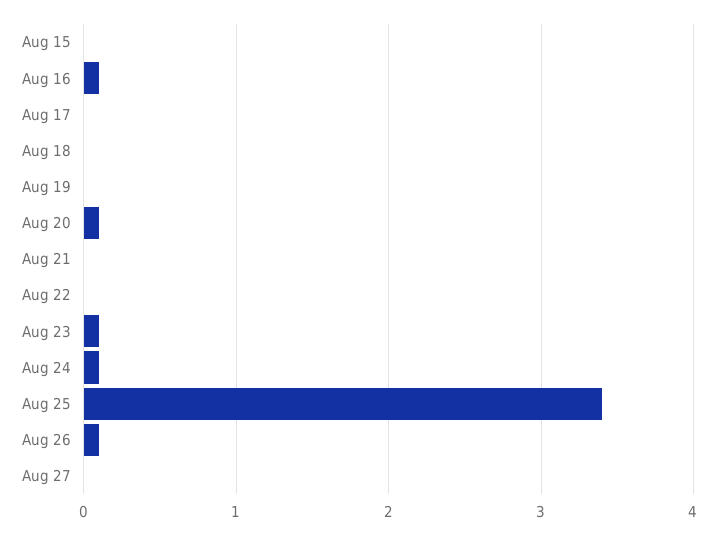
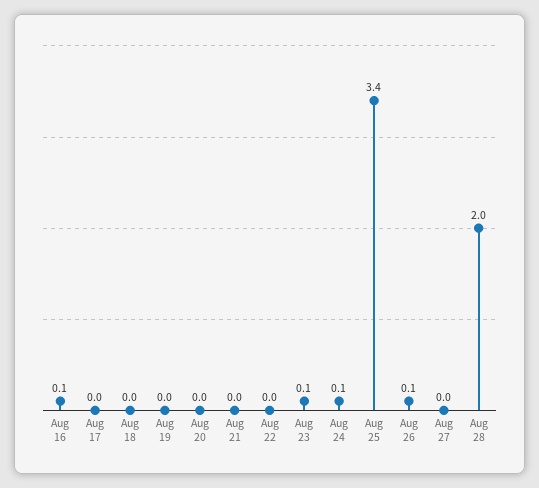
Aug 15: 0 -> none
Aug 20: 0.1 -> 0
Aug 28: none -> 2

